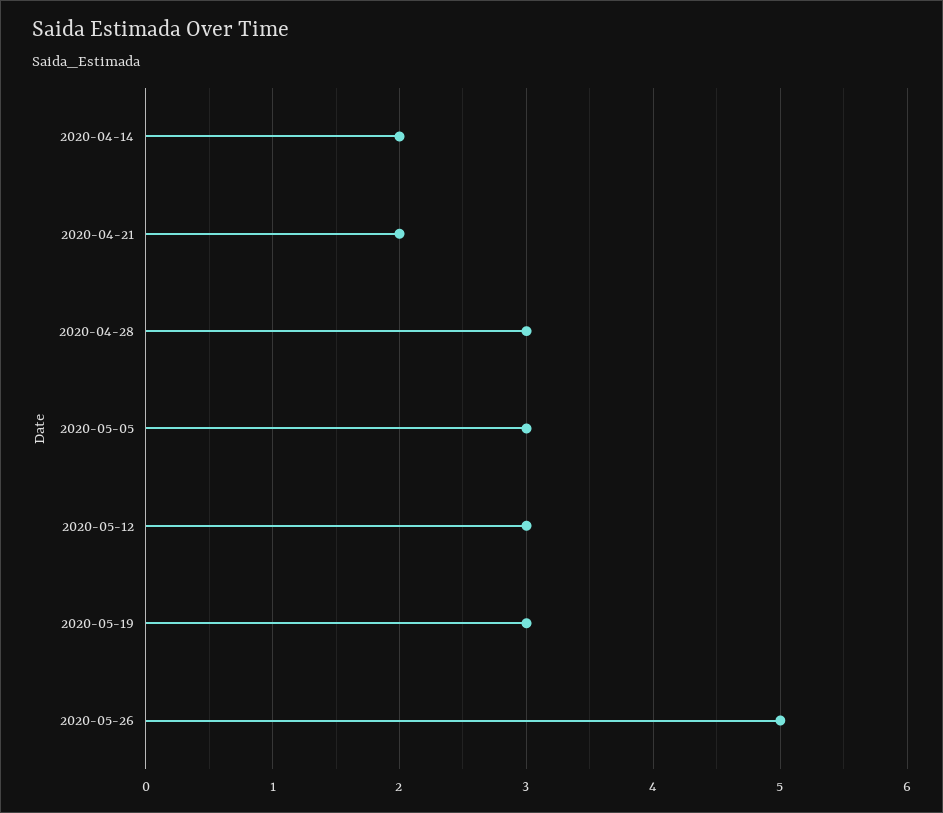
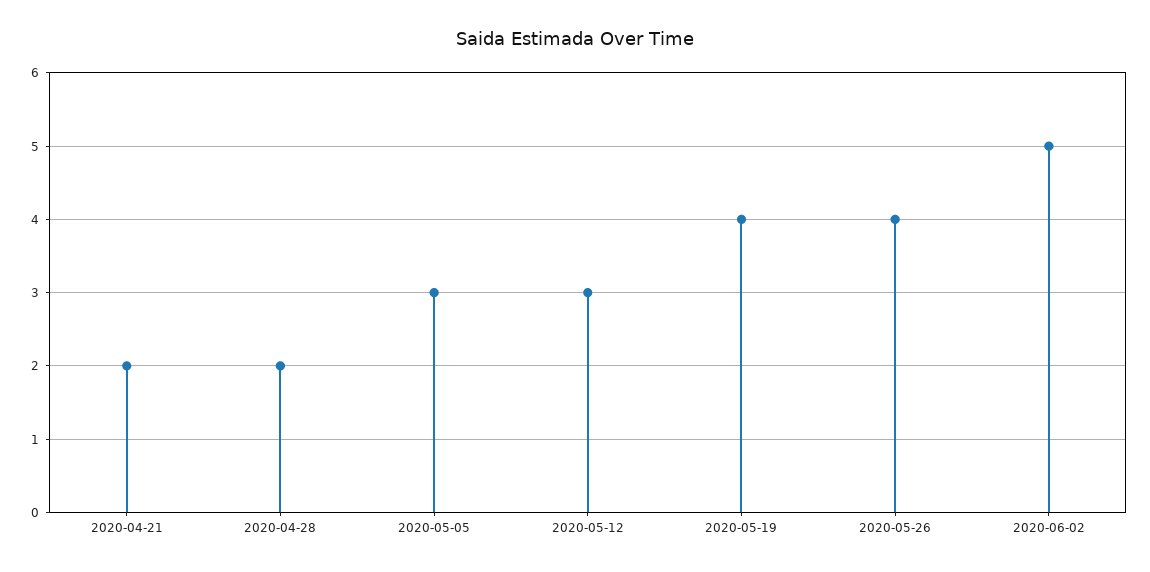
2020-04-14: 2 -> none
2020-04-28: 3 -> 2
2020-05-19: 3 -> 4
2020-05-26: 5 -> 4
2020-06-02: none -> 5

